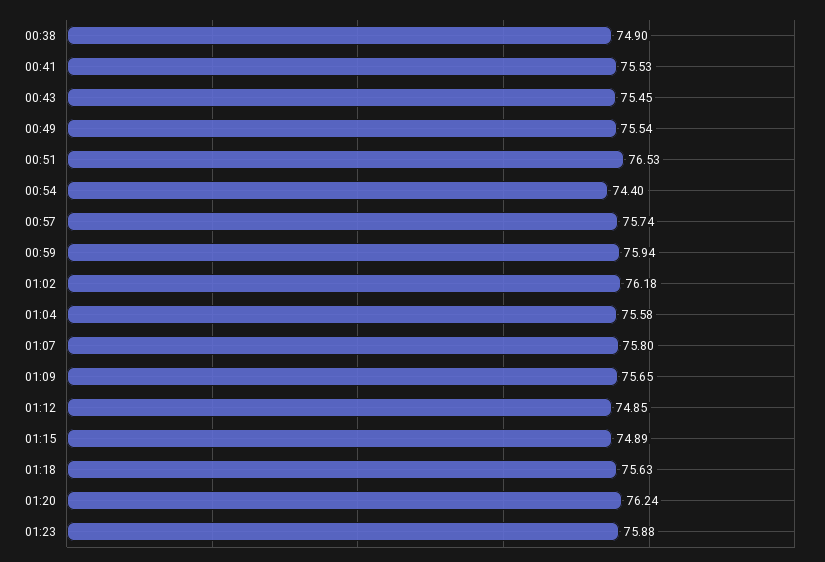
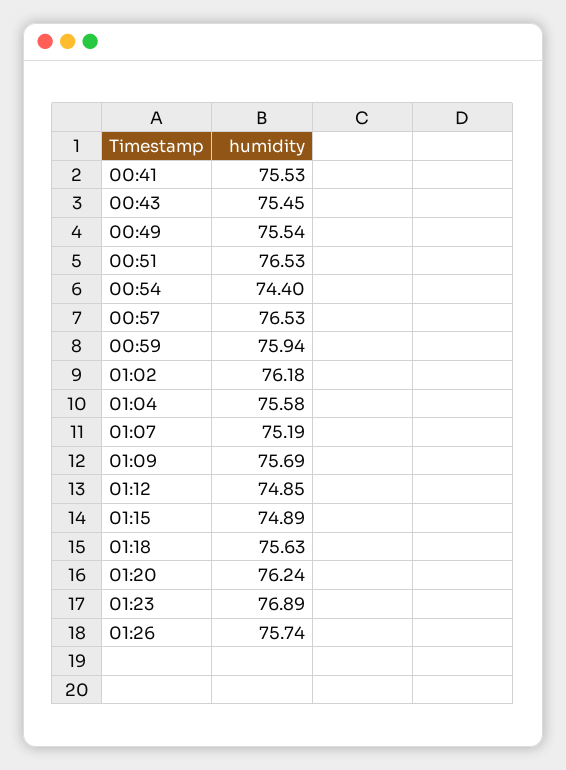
00:38: 74.9 -> none
00:57: 75.74 -> 76.53
01:07: 75.8 -> 75.19
01:09: 75.65 -> 75.69
01:23: 75.88 -> 76.89
01:26: none -> 75.74

